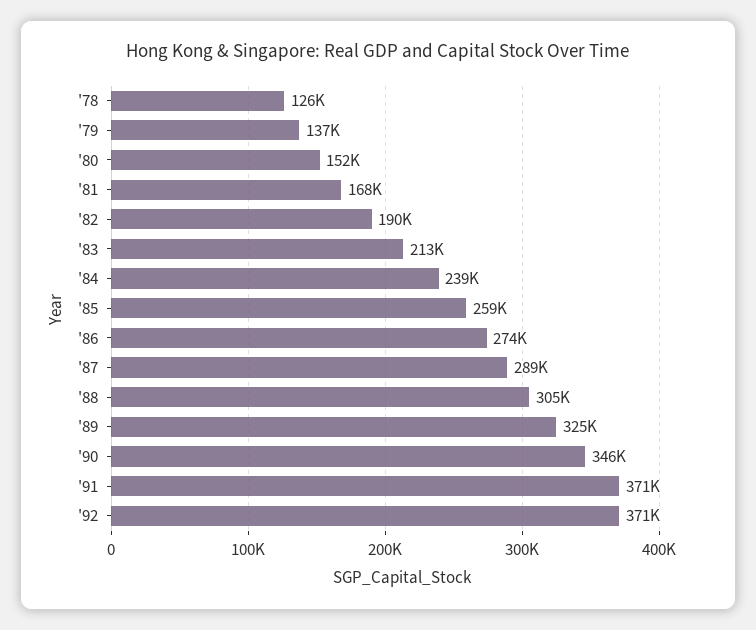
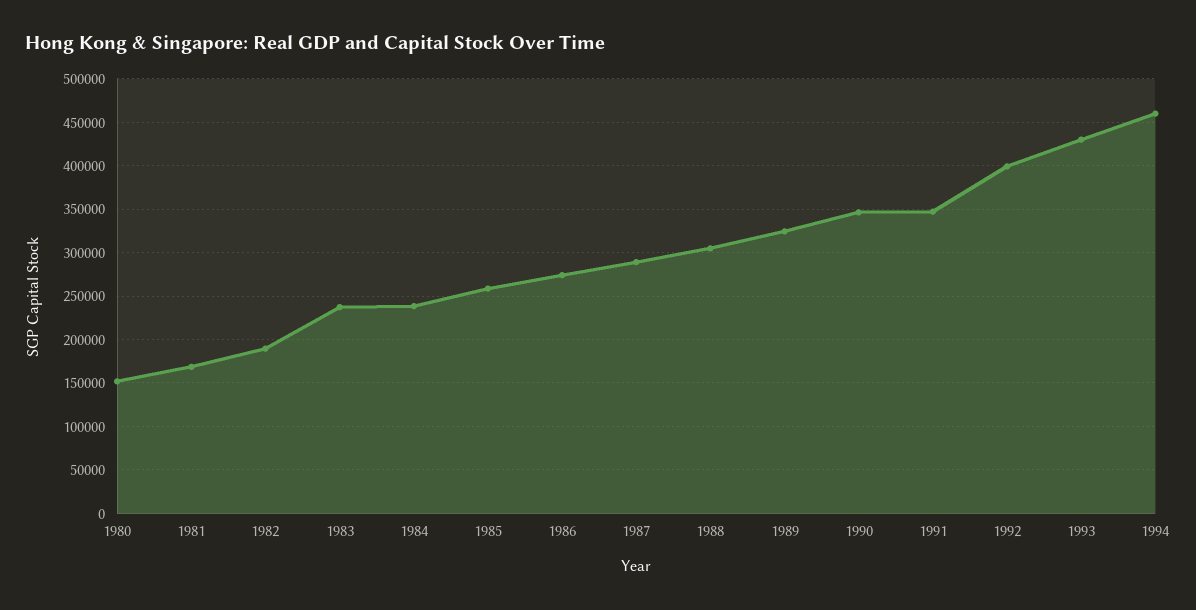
'78: 126000 -> none
'79: 137000 -> none
'83: 213000 -> 240000
'91: 371000 -> 350000
'92: 371000 -> 400000
1993: none -> 430000
1994: none -> 460000

